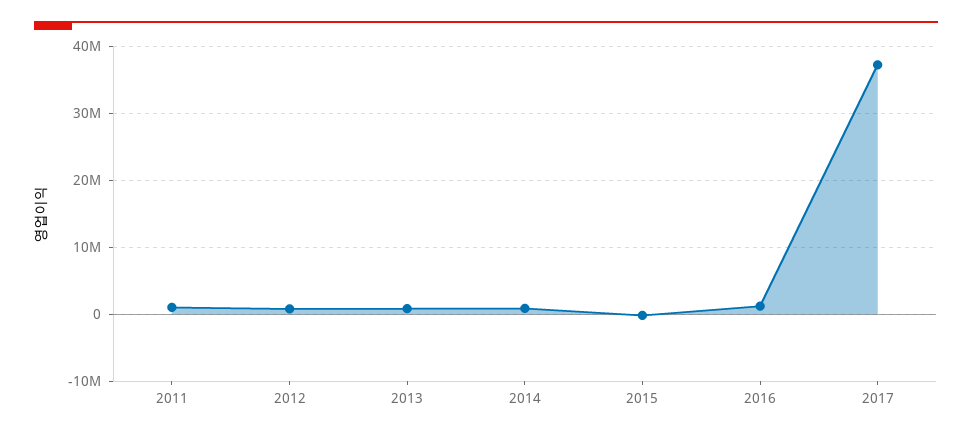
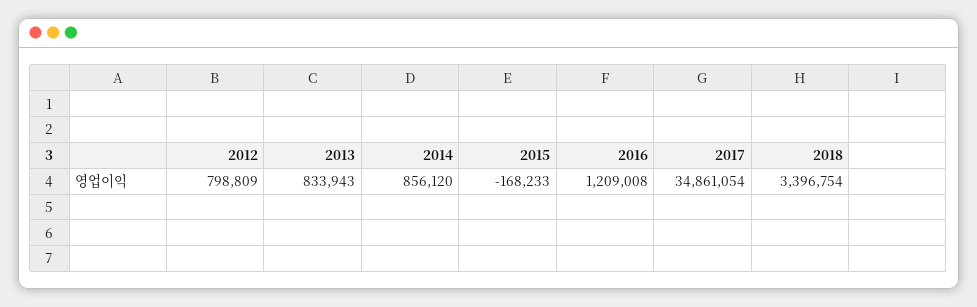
2011: 1000000 -> none
2017: 37000000 -> 34861054
2018: none -> 3396754

